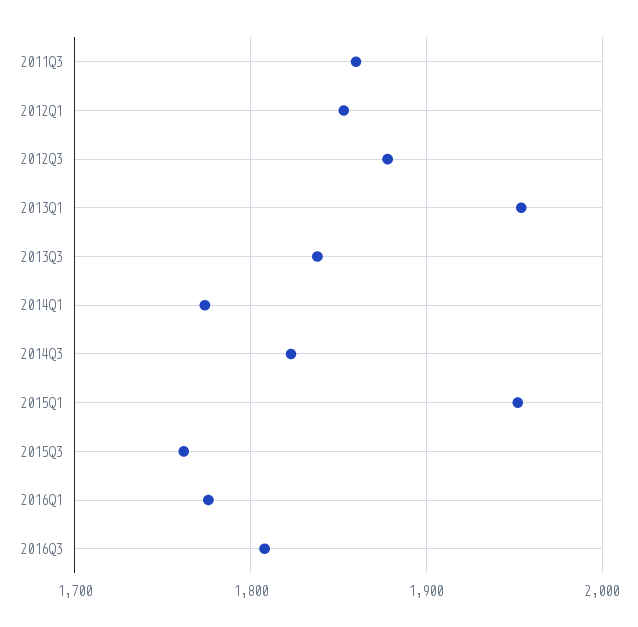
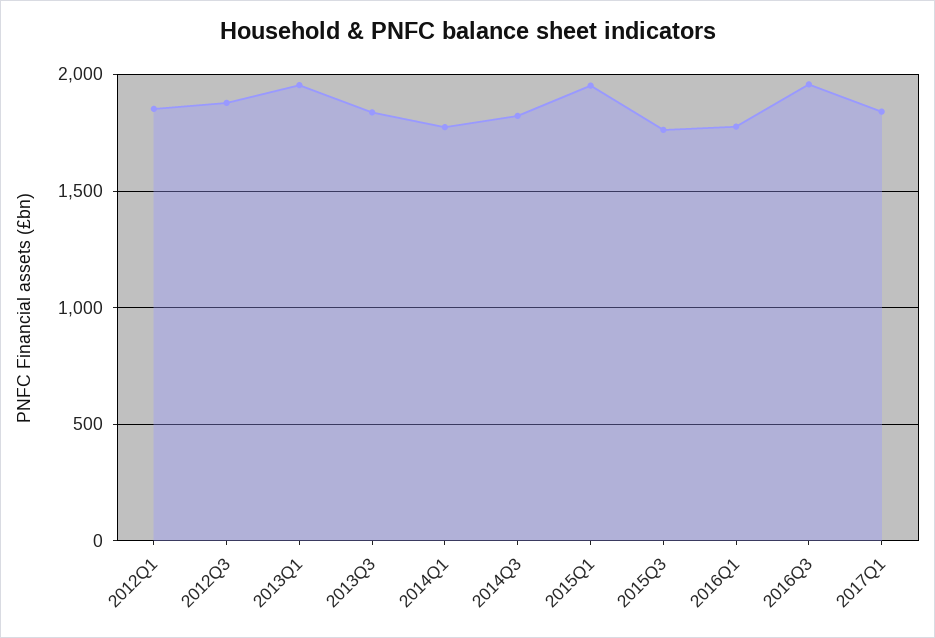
2011Q3: 1860 -> none
2016Q3: 1810 -> 1950
2017Q1: none -> 1850

